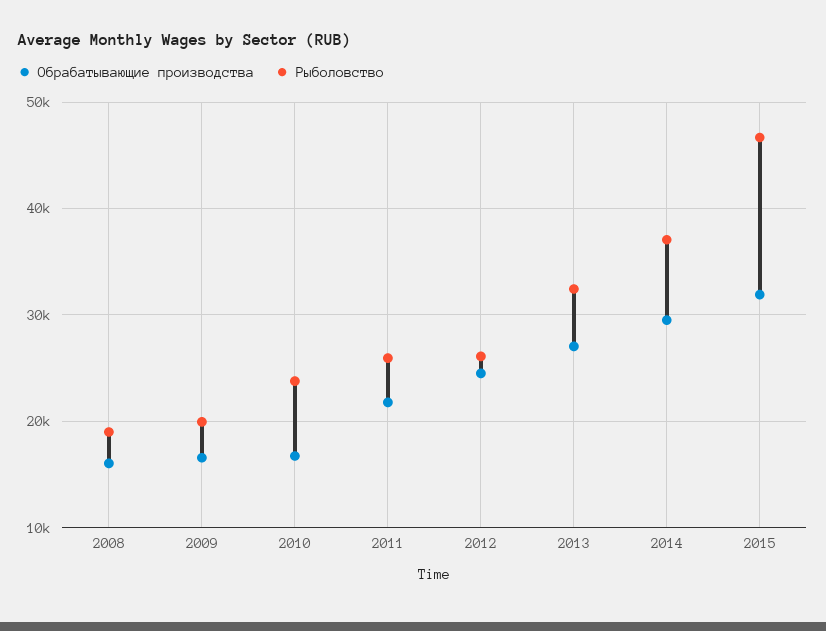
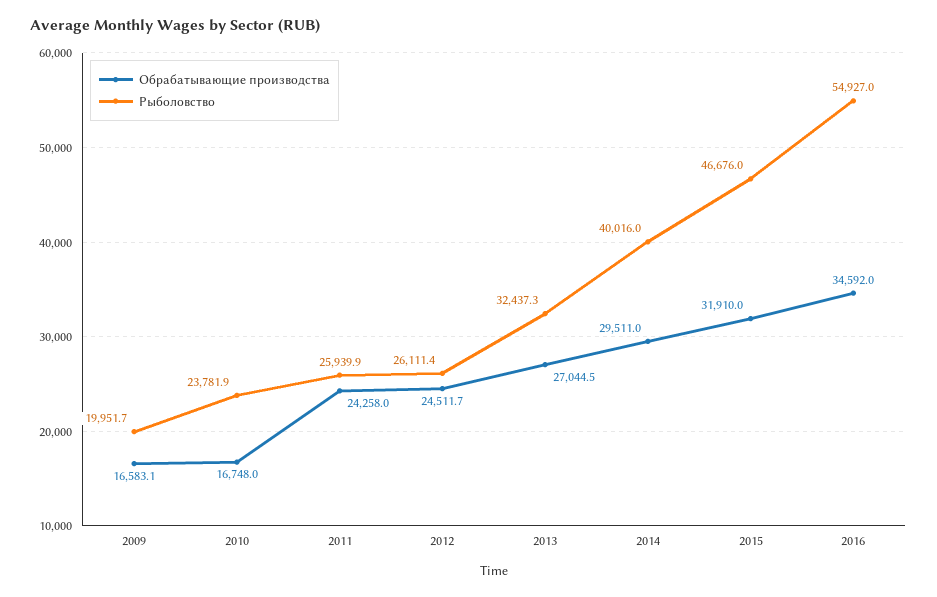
Обрабатывающие производства, 2008: 16000 -> none
Рыболовство, 2008: 19000 -> none
Обрабатывающие производства, 2011: 22000 -> 24258
Рыболовство, 2014: 37000 -> 40016
Обрабатывающие производства, 2016: none -> 34592
Рыболовство, 2016: none -> 54927

